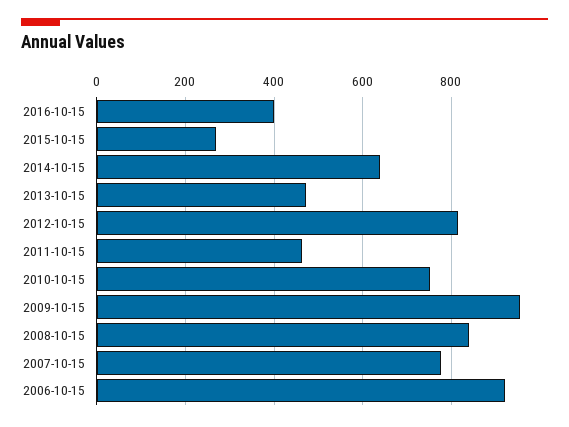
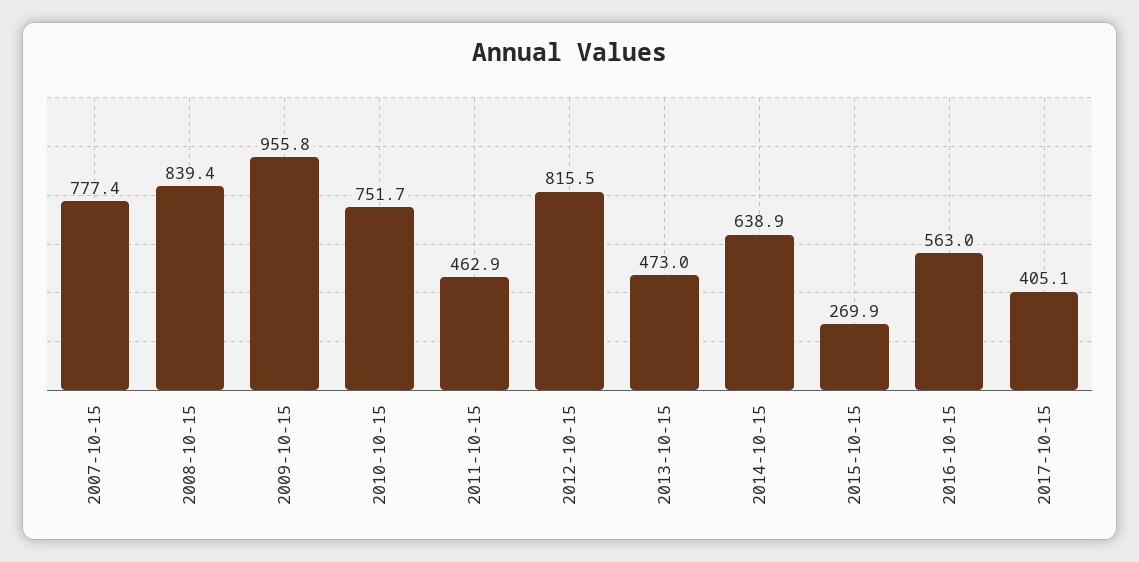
2016-10-15: 400 -> 563
2006-10-15: 920 -> none
2017-10-15: none -> 405.1

